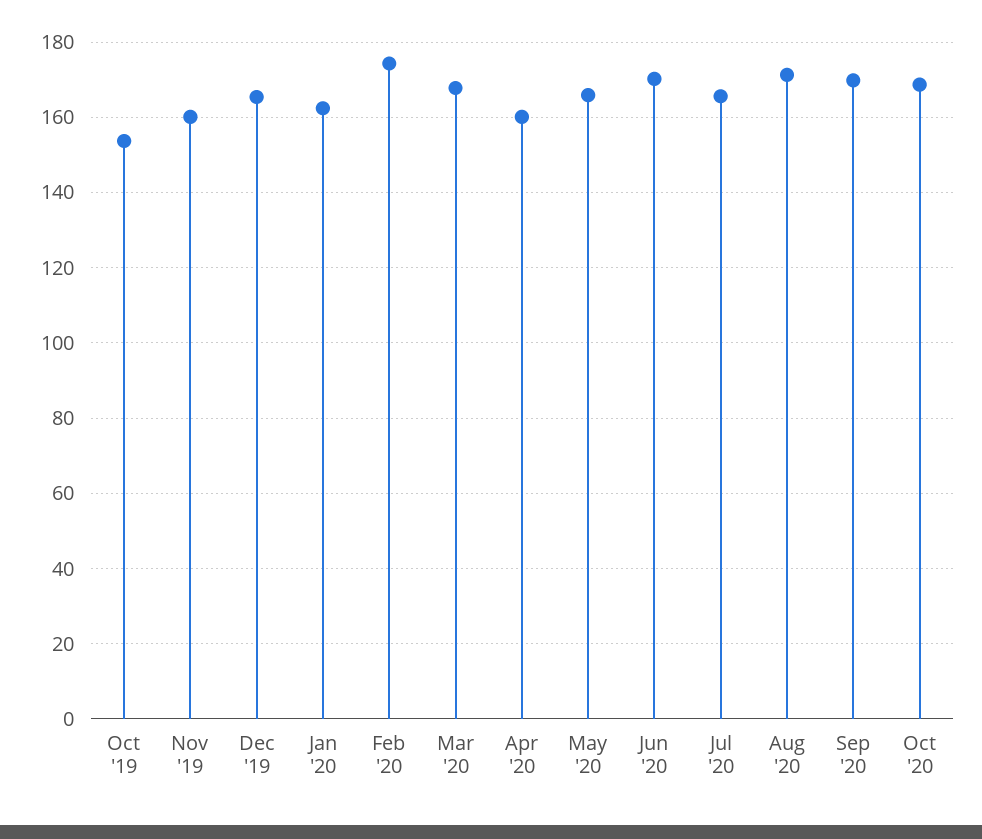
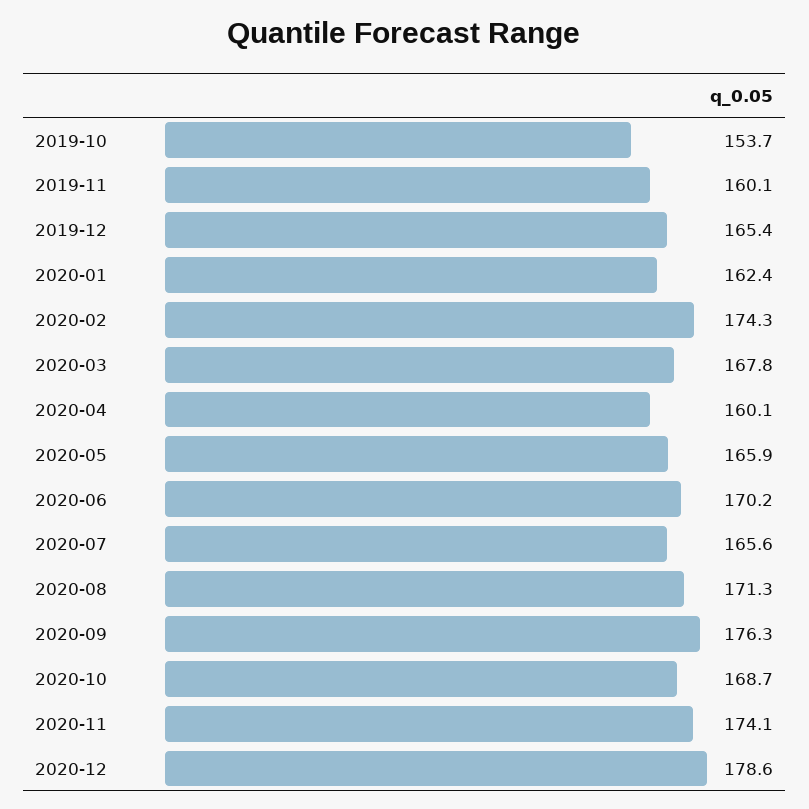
Sep '20: 170 -> 176.3
2020-11: none -> 174.1
2020-12: none -> 178.6

